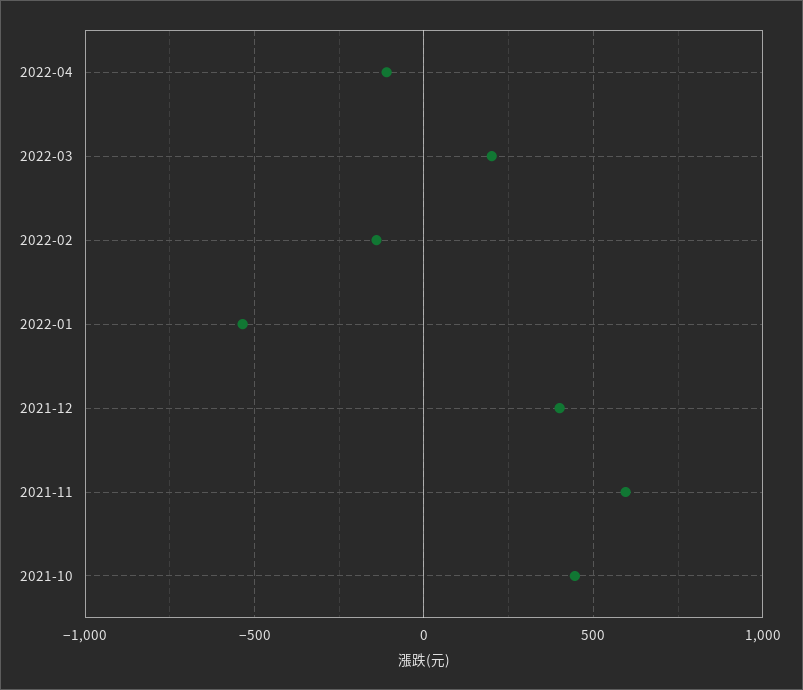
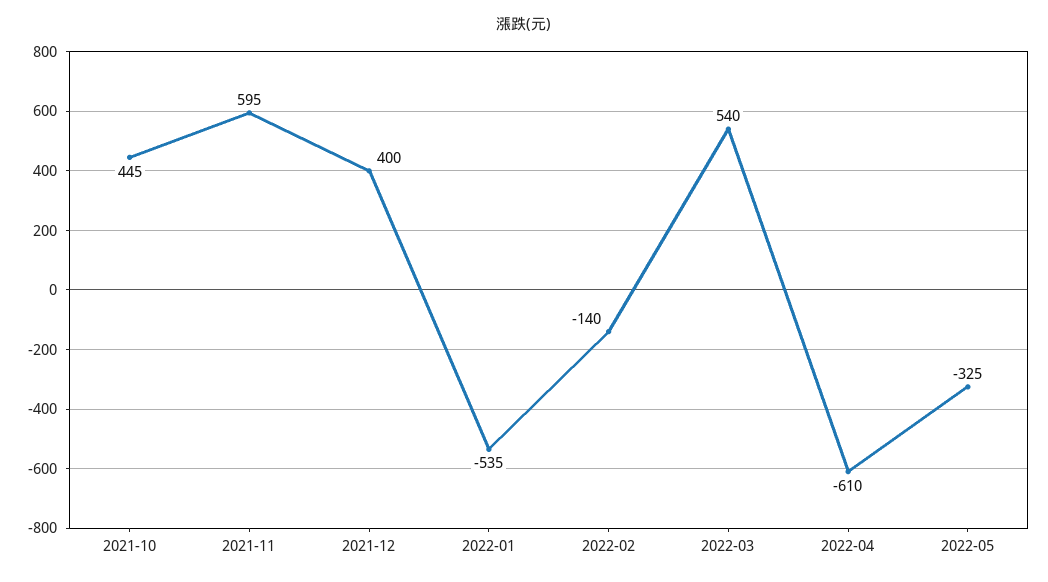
2022-04: -100 -> -610
2022-03: 200 -> 540
2022-05: none -> -325

